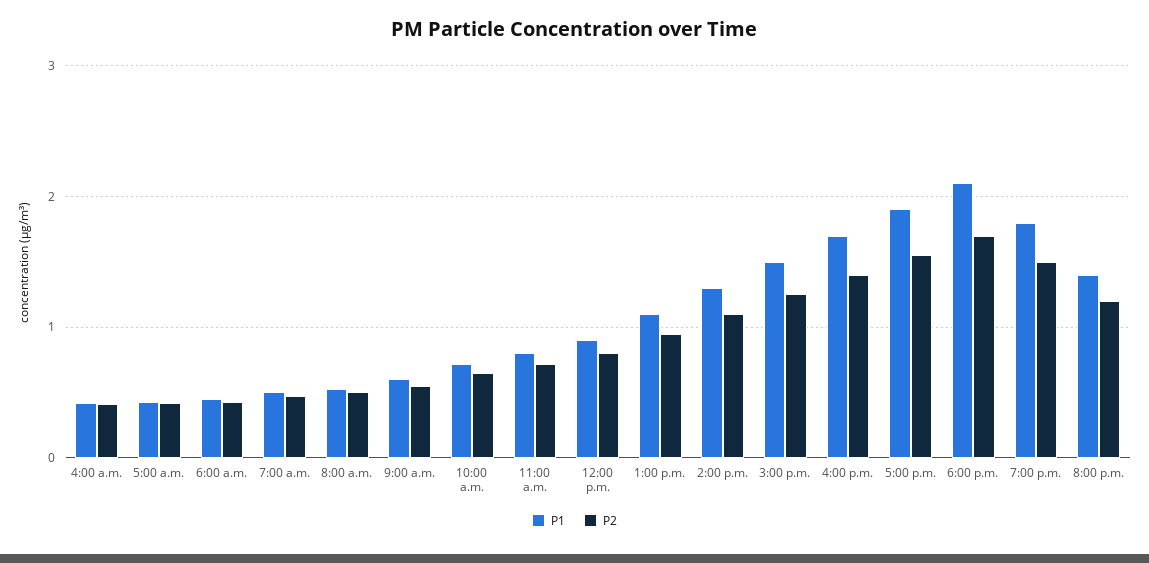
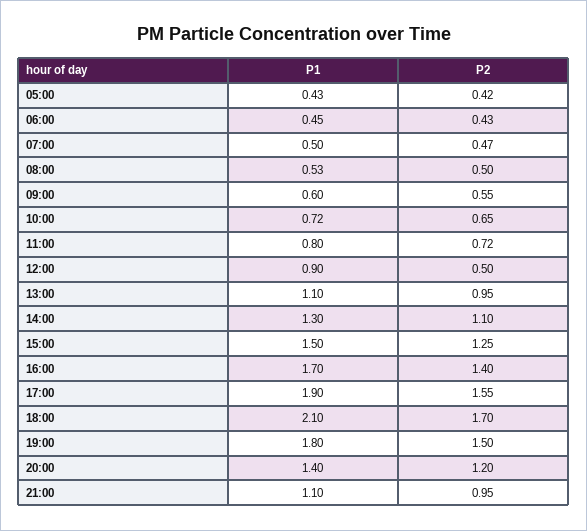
P1, 4:00 a.m.: 0.4 -> none
P2, 4:00 a.m.: 0.4 -> none
P2, 12:00 p.m.: 0.8 -> 0.5
P1, 21:00: none -> 1.1
P2, 21:00: none -> 0.95

